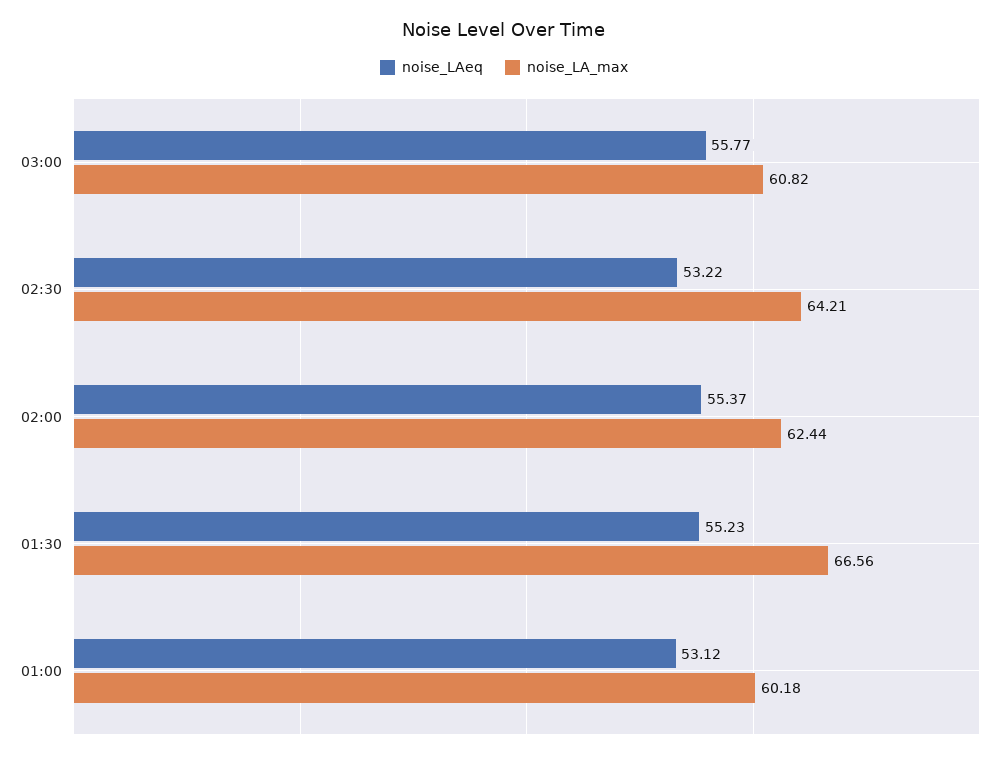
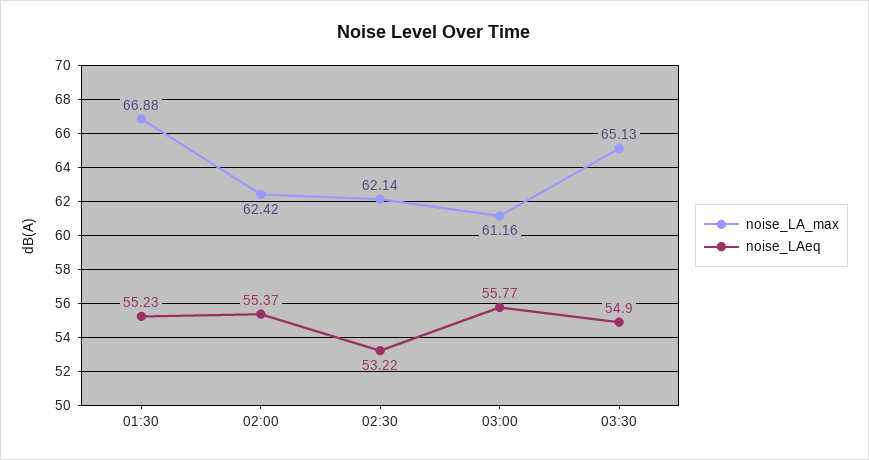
noise_LA_max, 03:00: 60.82 -> 61.16
noise_LA_max, 02:30: 64.21 -> 62.14
noise_LA_max, 02:00: 62.44 -> 62.42
noise_LA_max, 01:30: 66.56 -> 66.88
noise_LAeq, 01:00: 53.12 -> none
noise_LA_max, 01:00: 60.18 -> none
noise_LA_max, 03:30: none -> 65.13
noise_LAeq, 03:30: none -> 54.9

